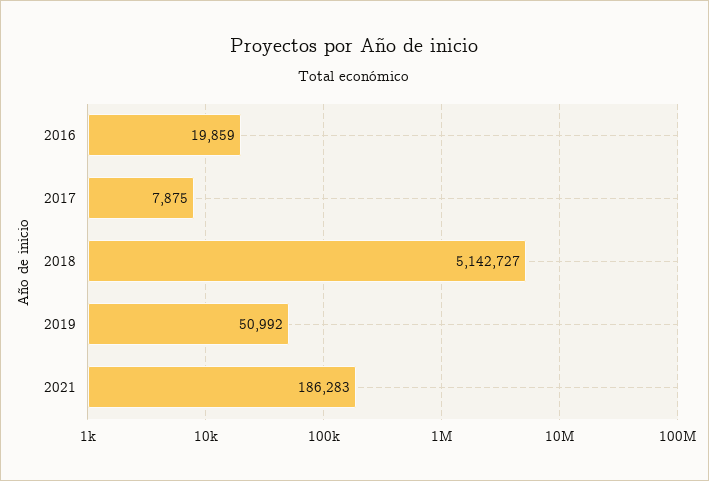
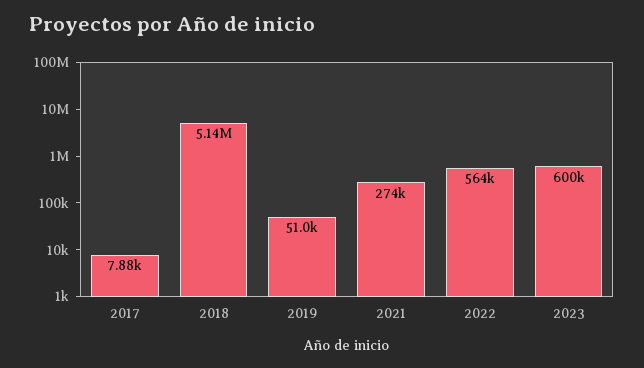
2016: 19859 -> none
2021: 186283 -> 274000
2022: none -> 564000
2023: none -> 600000

